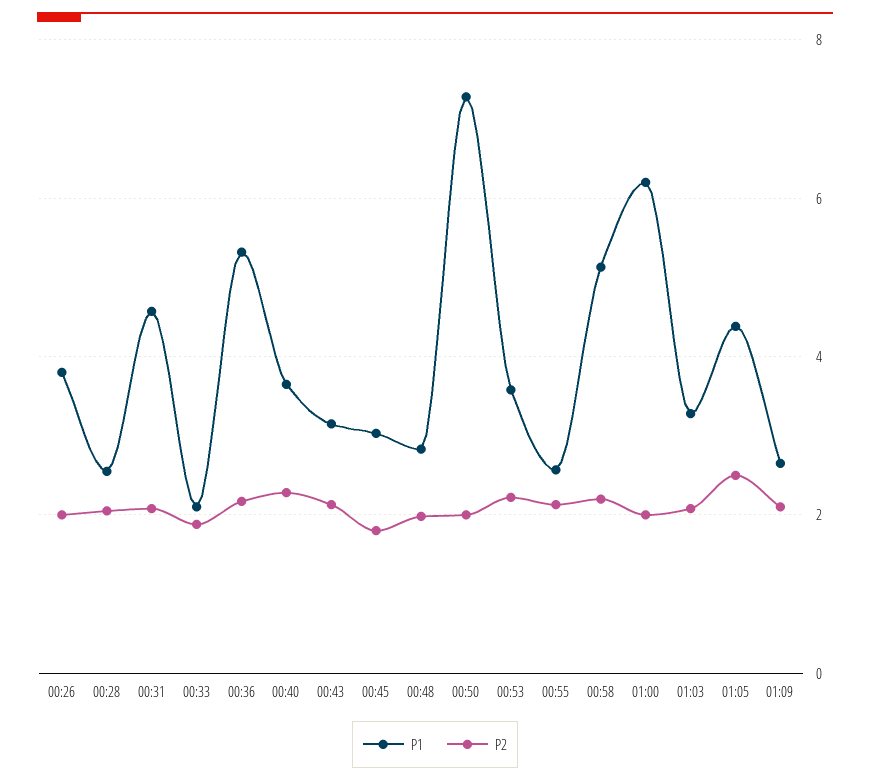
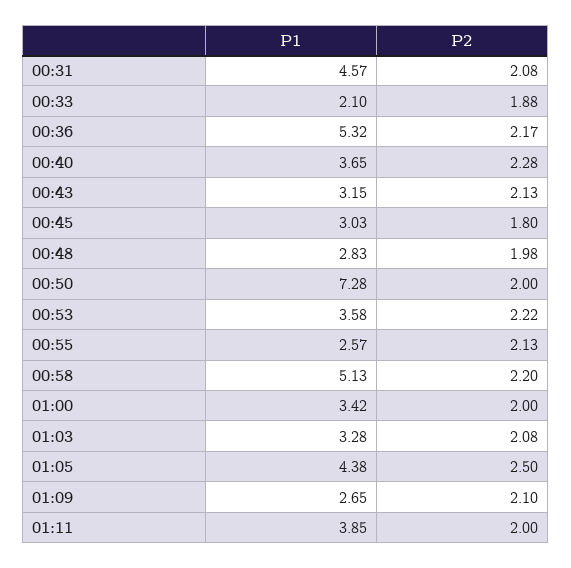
P1, 00:26: 3.8 -> none
P2, 00:26: 2 -> none
P1, 00:28: 2.6 -> none
P2, 00:28: 2 -> none
P1, 01:00: 6.2 -> 3.42
P1, 01:11: none -> 3.85
P2, 01:11: none -> 2

